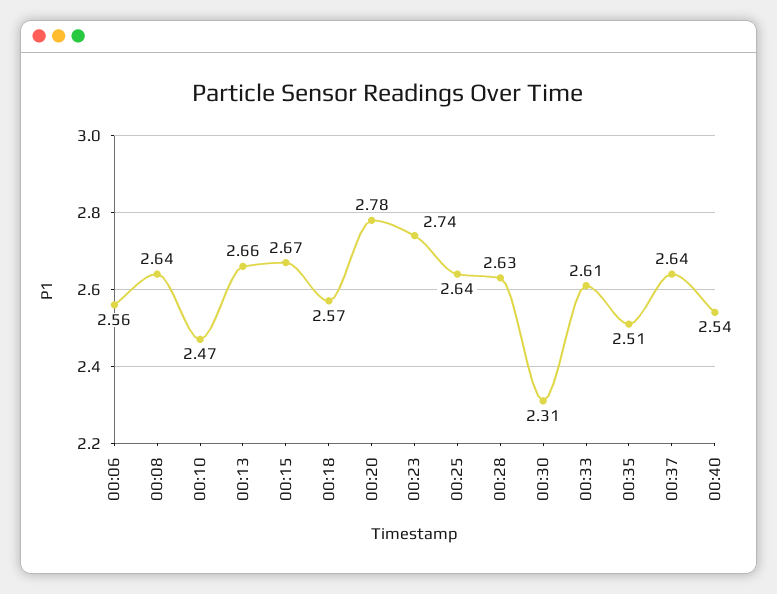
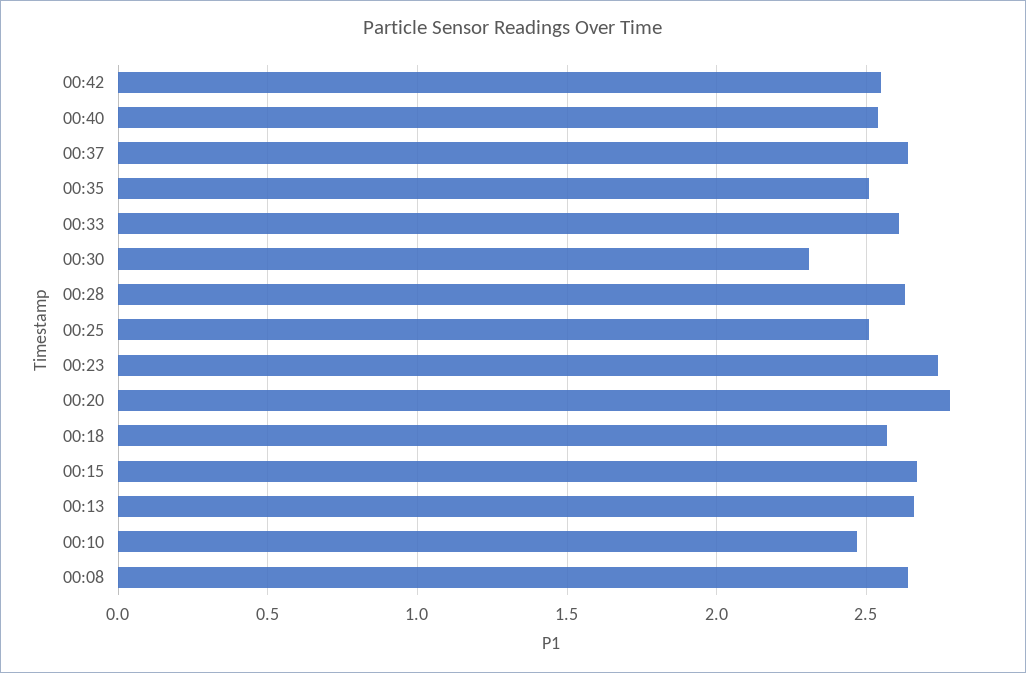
00:06: 2.56 -> none
00:25: 2.64 -> 2.5
00:42: none -> 2.55

